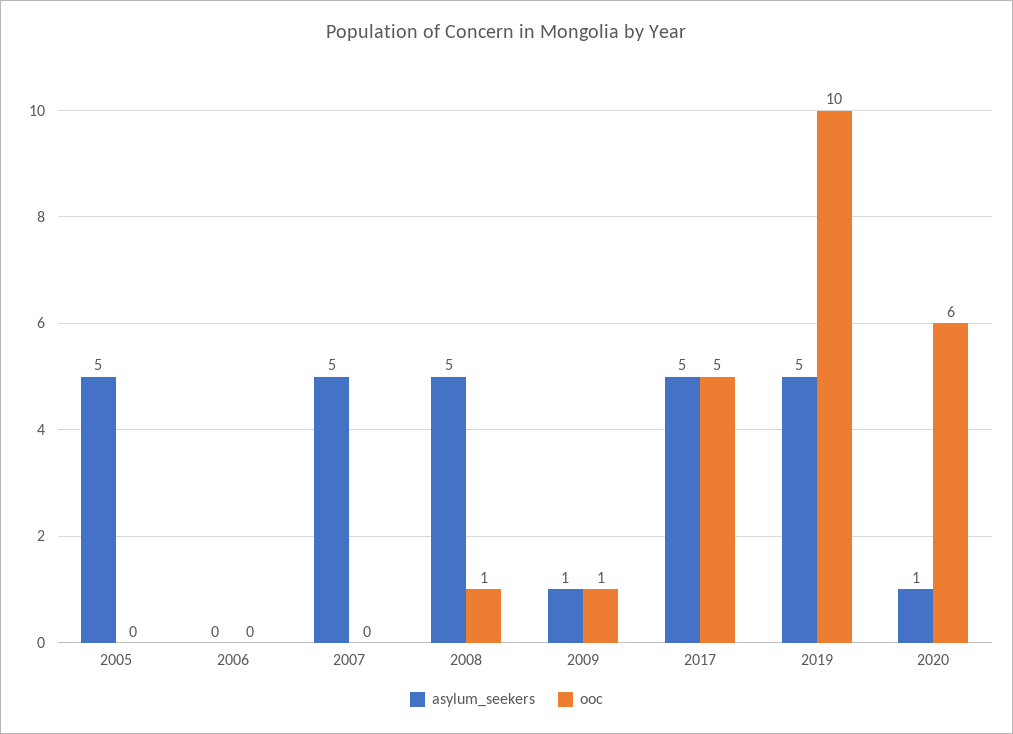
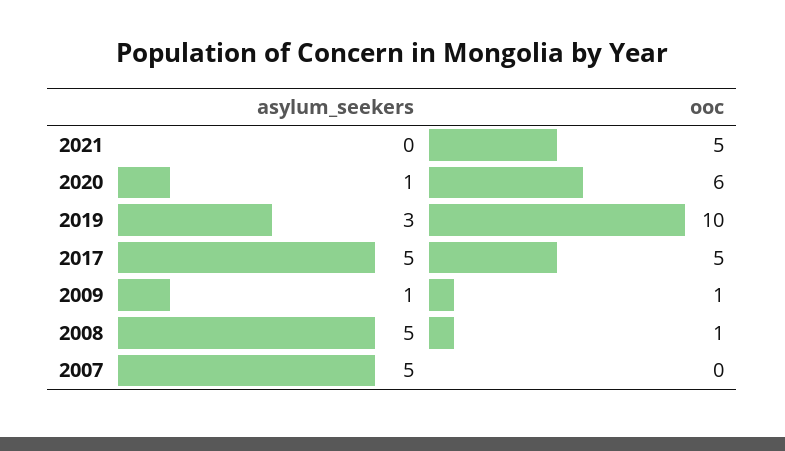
asylum_seekers, 2005: 5 -> none
ooc, 2005: 0 -> none
asylum_seekers, 2006: 0 -> none
ooc, 2006: 0 -> none
asylum_seekers, 2019: 5 -> 3
asylum_seekers, 2021: none -> 0
ooc, 2021: none -> 5

